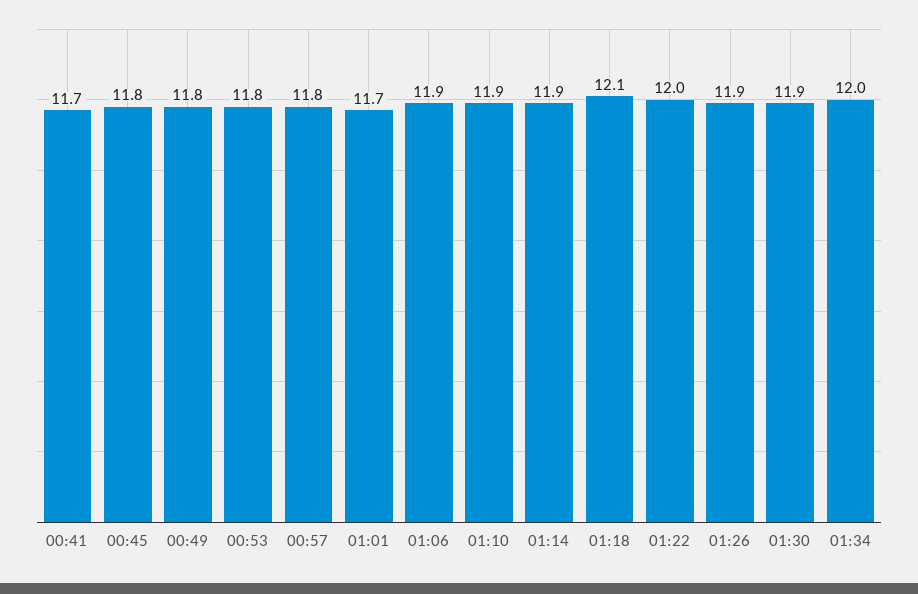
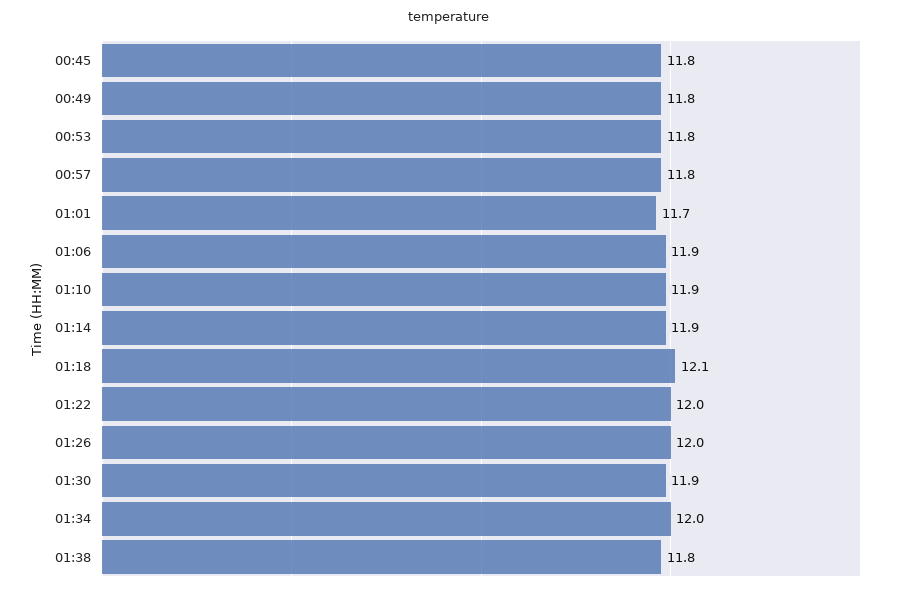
00:41: 11.7 -> none
01:26: 11.9 -> 12
01:38: none -> 11.8

